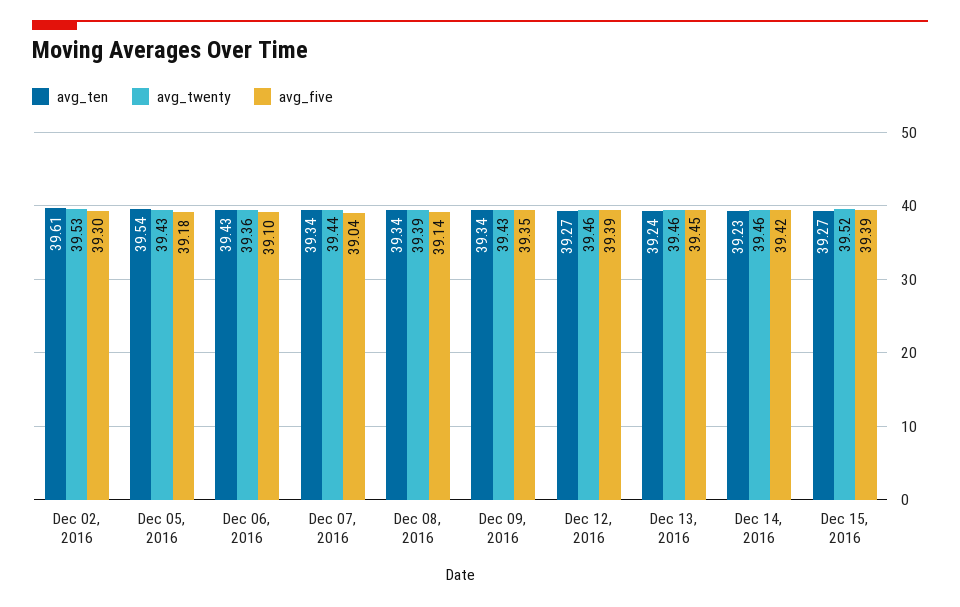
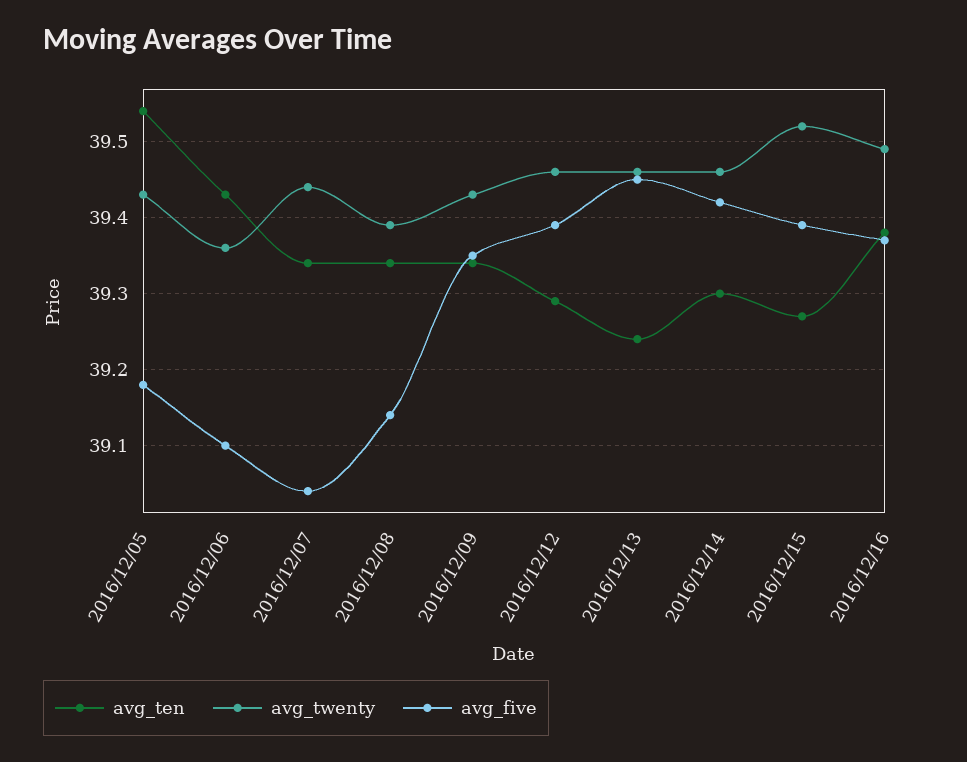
avg_ten, Dec 02, 2016: 39.61 -> none
avg_twenty, Dec 02, 2016: 39.53 -> none
avg_five, Dec 02, 2016: 39.3 -> none
avg_ten, Dec 12, 2016: 39.27 -> 39.29
avg_ten, Dec 14, 2016: 39.23 -> 39.3
avg_ten, 2016/12/16: none -> 39.38
avg_twenty, 2016/12/16: none -> 39.49
avg_five, 2016/12/16: none -> 39.37

